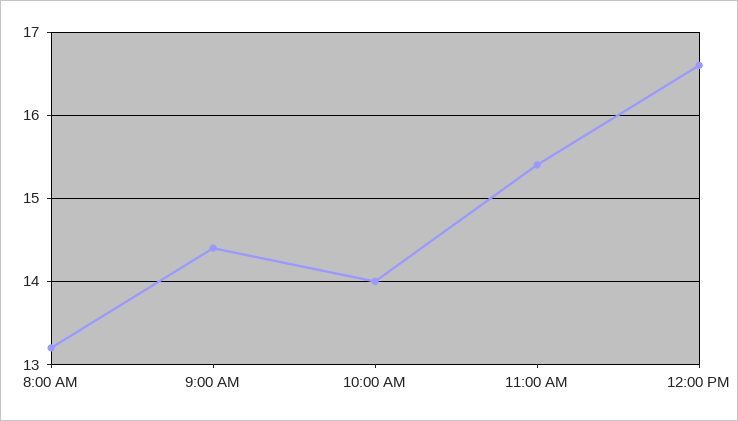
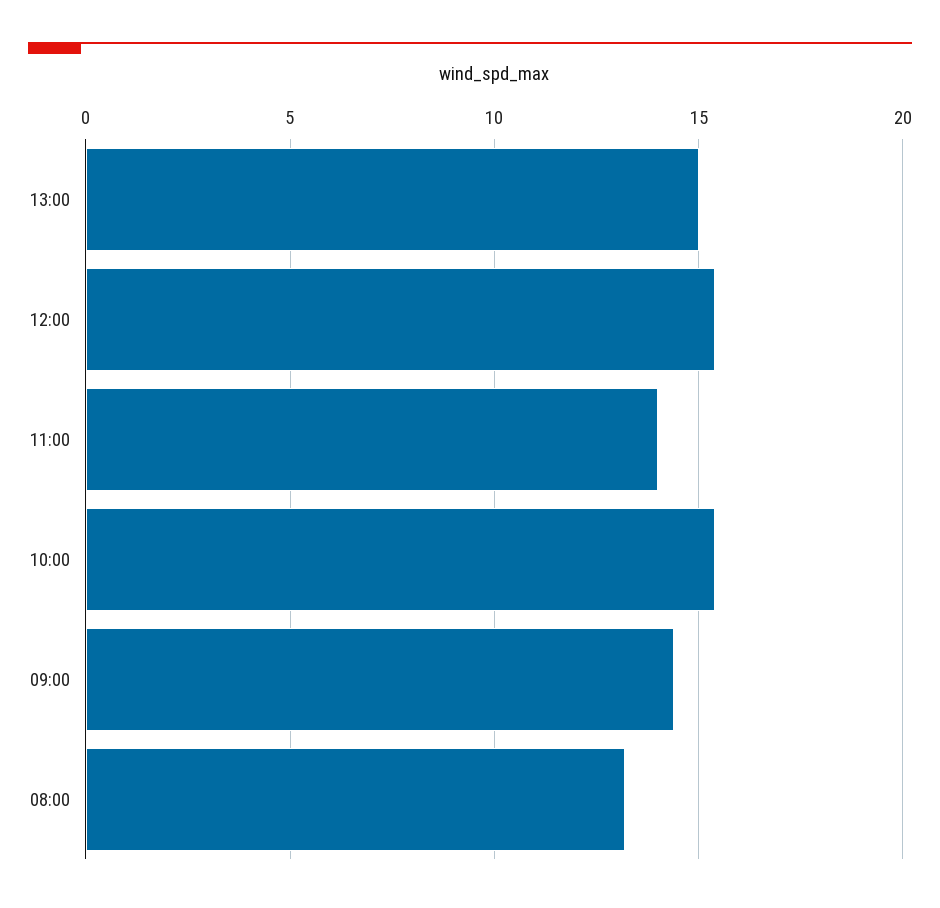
10:00 AM: 14 -> 15.5
11:00 AM: 15.4 -> 14
12:00 PM: 16.6 -> 15.5
13:00: none -> 15

